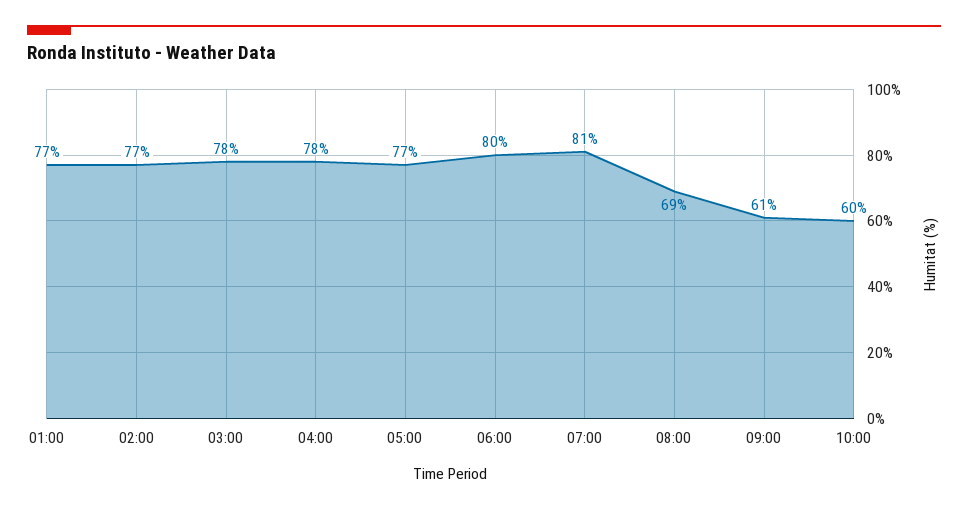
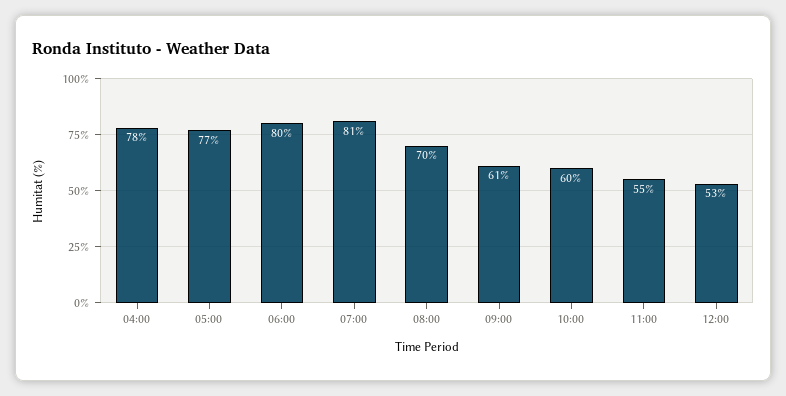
01:00: 77 -> none
02:00: 77 -> none
03:00: 78 -> none
08:00: 69 -> 70
11:00: none -> 55
12:00: none -> 53

